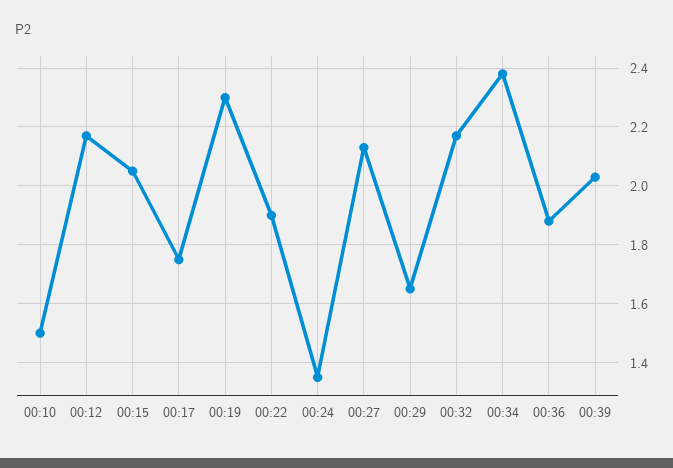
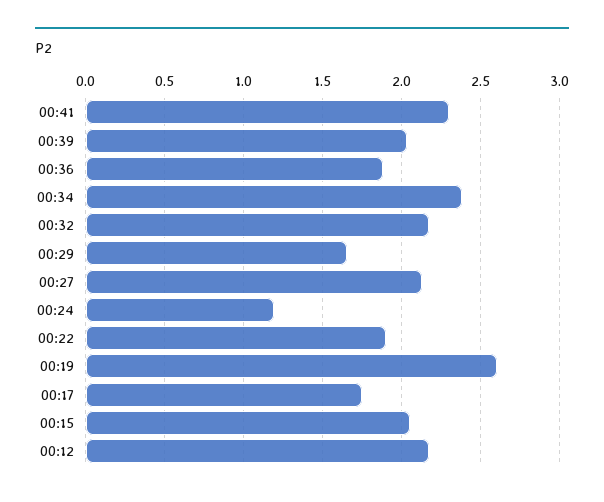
00:10: 1.5 -> none
00:19: 2.3 -> 2.6
00:24: 1.35 -> 1.2
00:41: none -> 2.3

